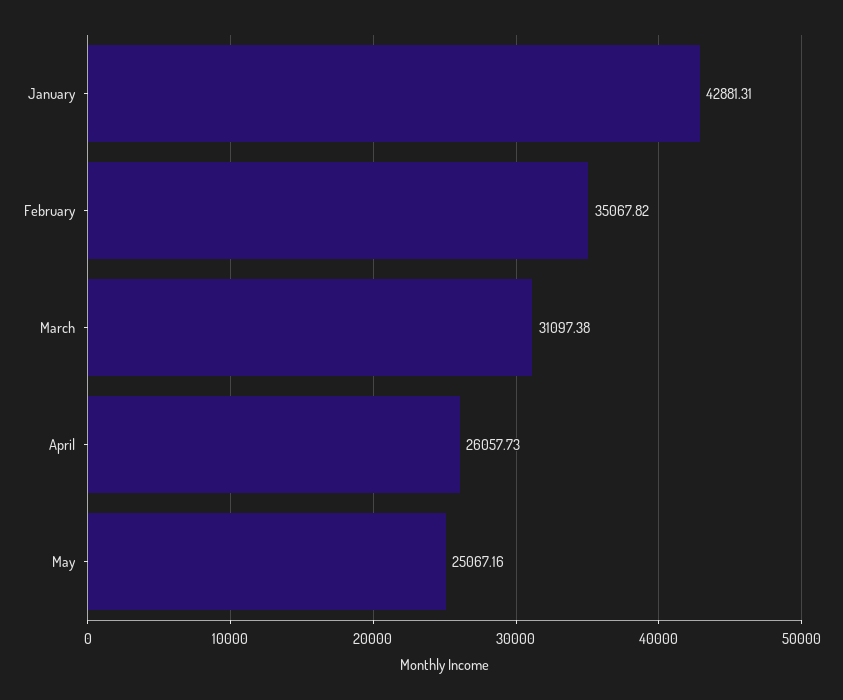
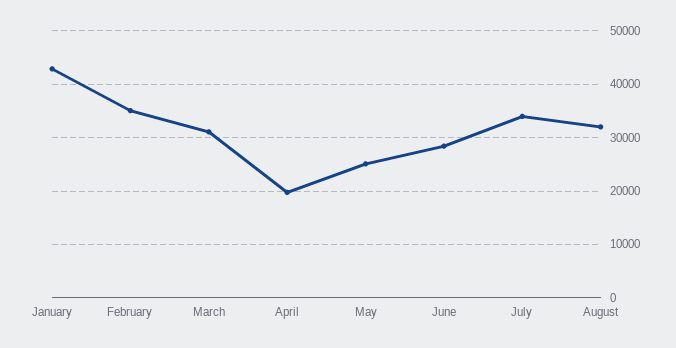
April: 26057.73 -> 20000
June: none -> 28000
July: none -> 34000
August: none -> 32000

